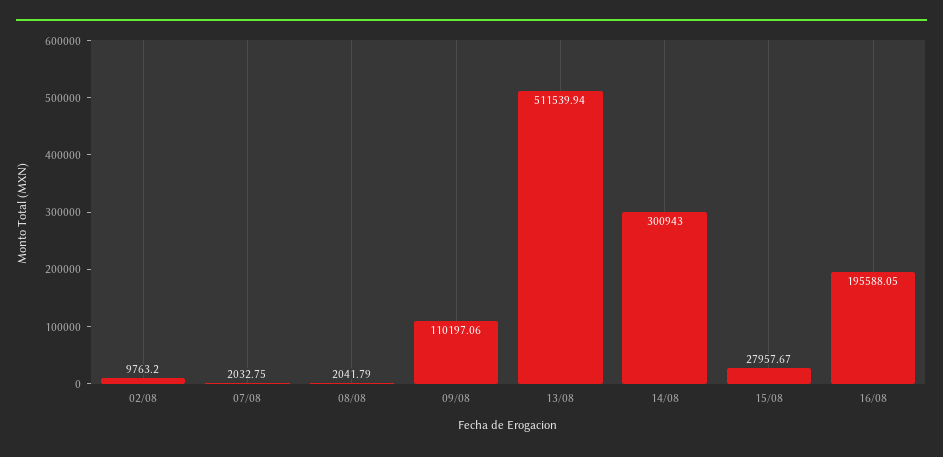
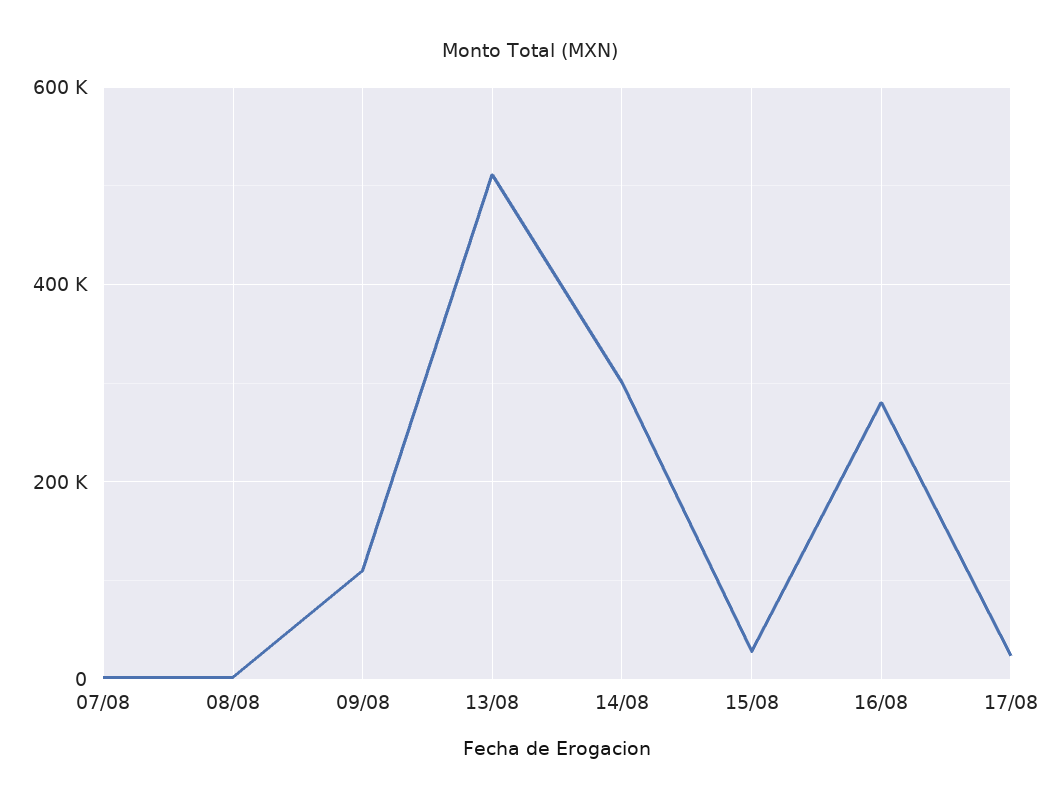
02/08: 9763.2 -> none
16/08: 195588.05 -> 280000
17/08: none -> 20000

